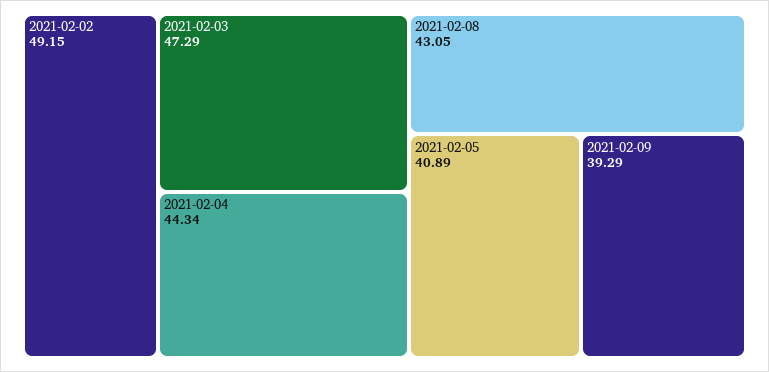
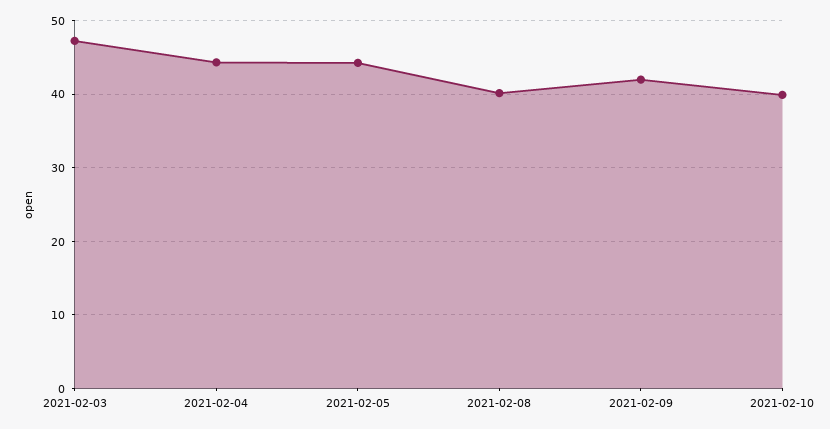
2021-02-02: 49.15 -> none
2021-02-08: 43.05 -> 40
2021-02-05: 40.89 -> 44
2021-02-09: 39.29 -> 42
2021-02-10: none -> 40

